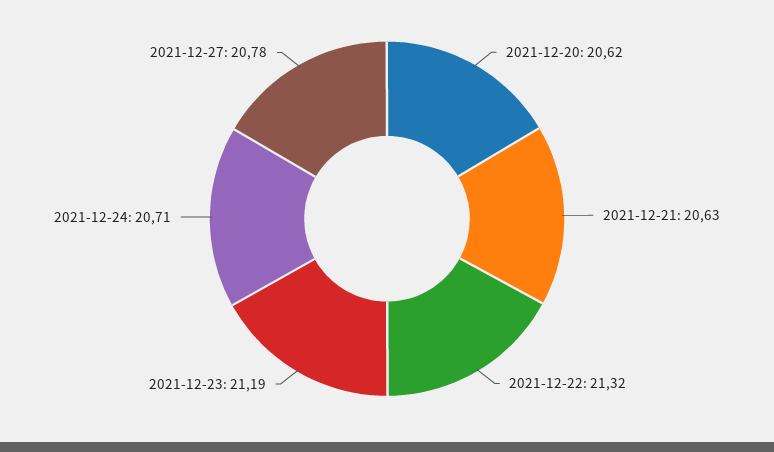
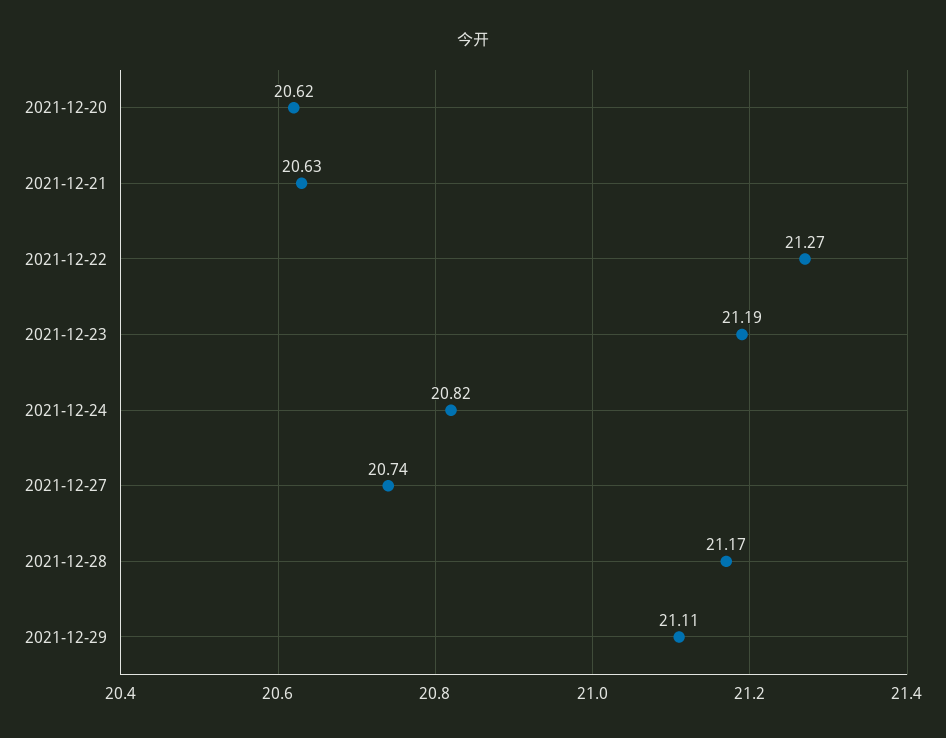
2021-12-22: 21.32 -> 21.27
2021-12-24: 20.71 -> 20.82
2021-12-27: 20.78 -> 20.74
2021-12-28: none -> 21.17
2021-12-29: none -> 21.11

